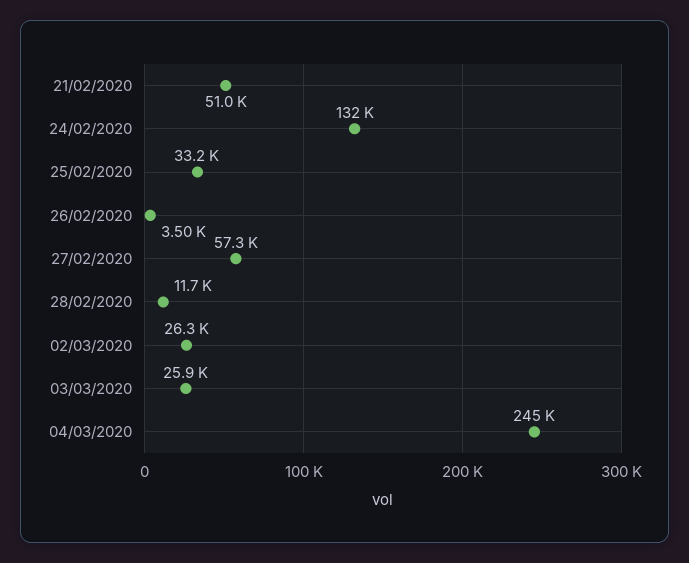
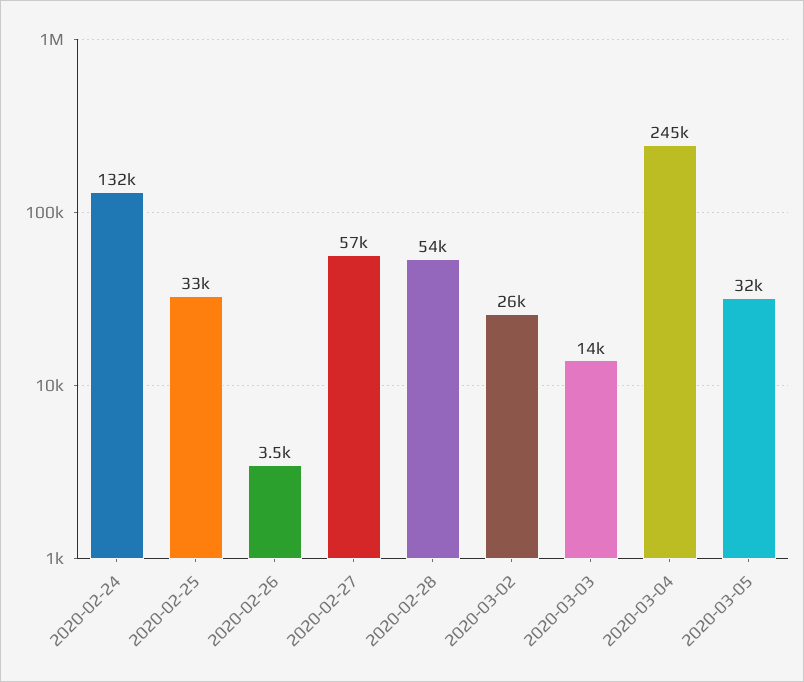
21/02/2020: 51000 -> none
28/02/2020: 11700 -> 54000
03/03/2020: 25900 -> 14000
2020-03-05: none -> 32000

